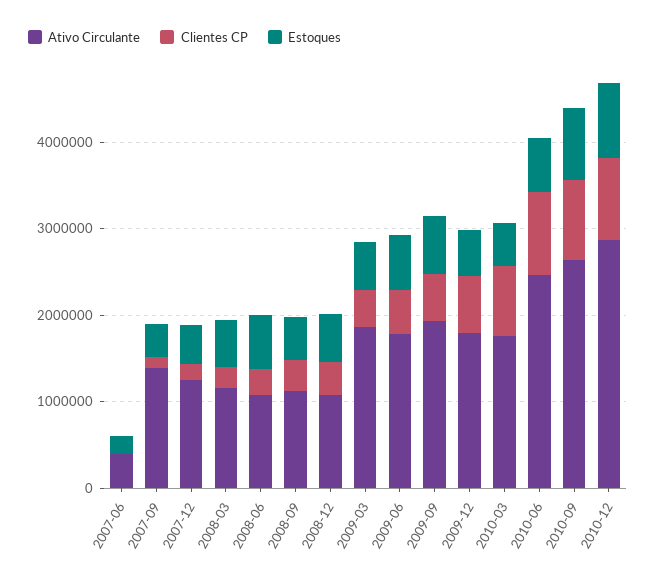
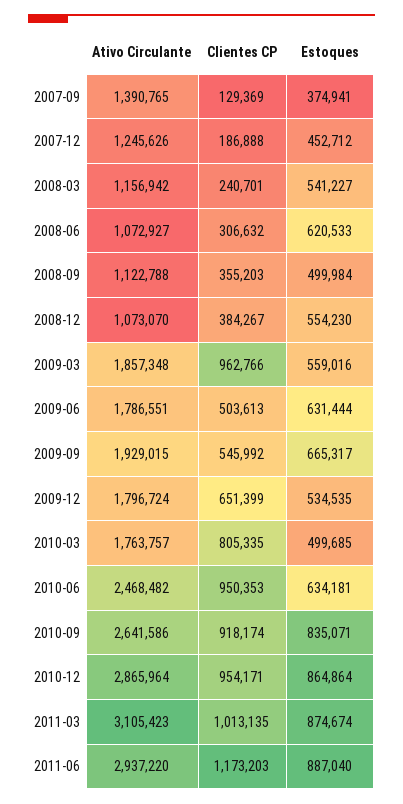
Ativo Circulante, 2007-06: 400000 -> none
Clientes CP, 2007-06: 0 -> none
Estoques, 2007-06: 200000 -> none
Clientes CP, 2009-03: 400000 -> 962766
Ativo Circulante, 2011-03: none -> 3105423
Clientes CP, 2011-03: none -> 1013135
Estoques, 2011-03: none -> 874674
Ativo Circulante, 2011-06: none -> 2937220
Clientes CP, 2011-06: none -> 1173203
Estoques, 2011-06: none -> 887040

